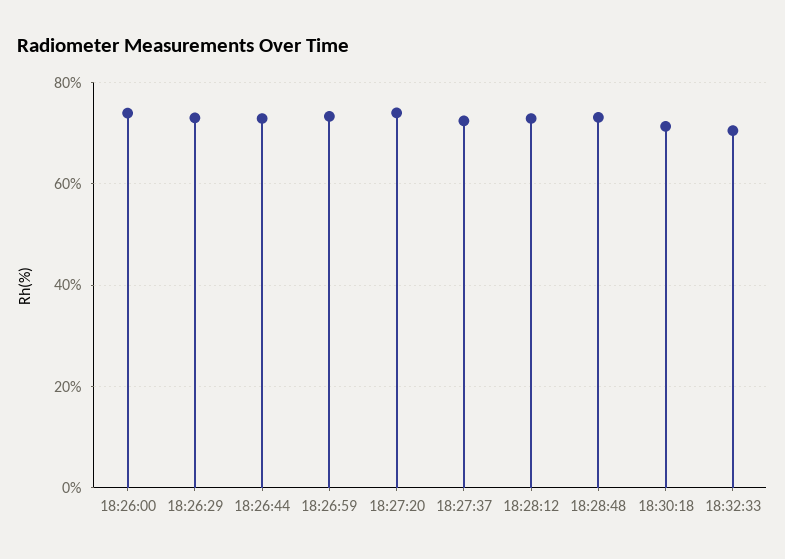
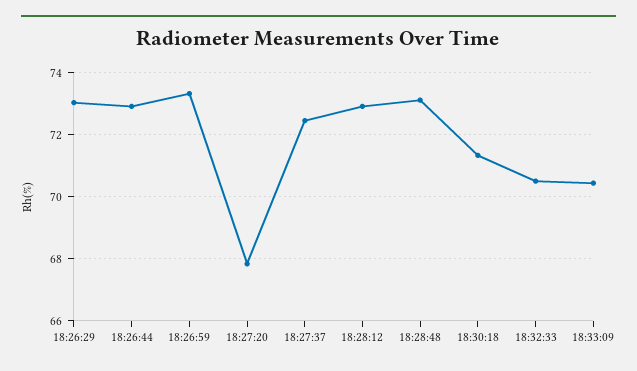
18:26:00: 74 -> none
18:27:20: 74 -> 67.8
18:33:09: none -> 70.4

